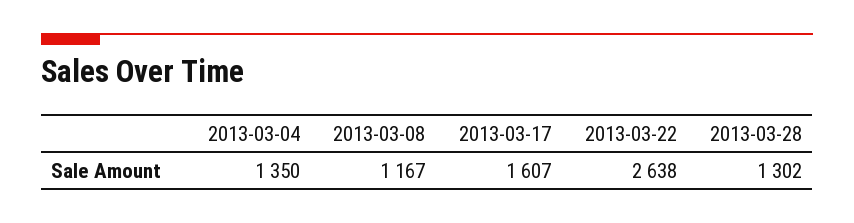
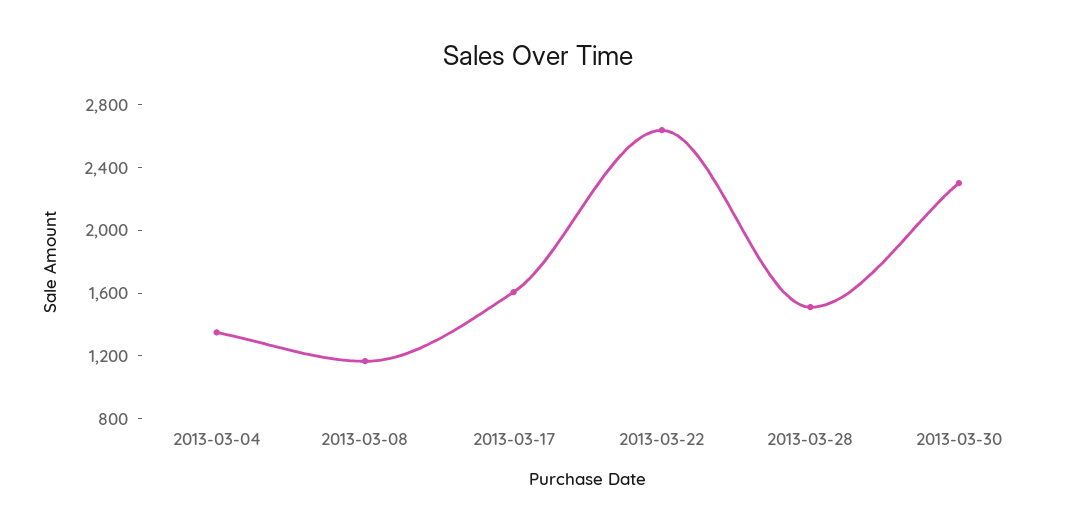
2013-03-28: 1302 -> 1500
2013-03-30: none -> 2300

